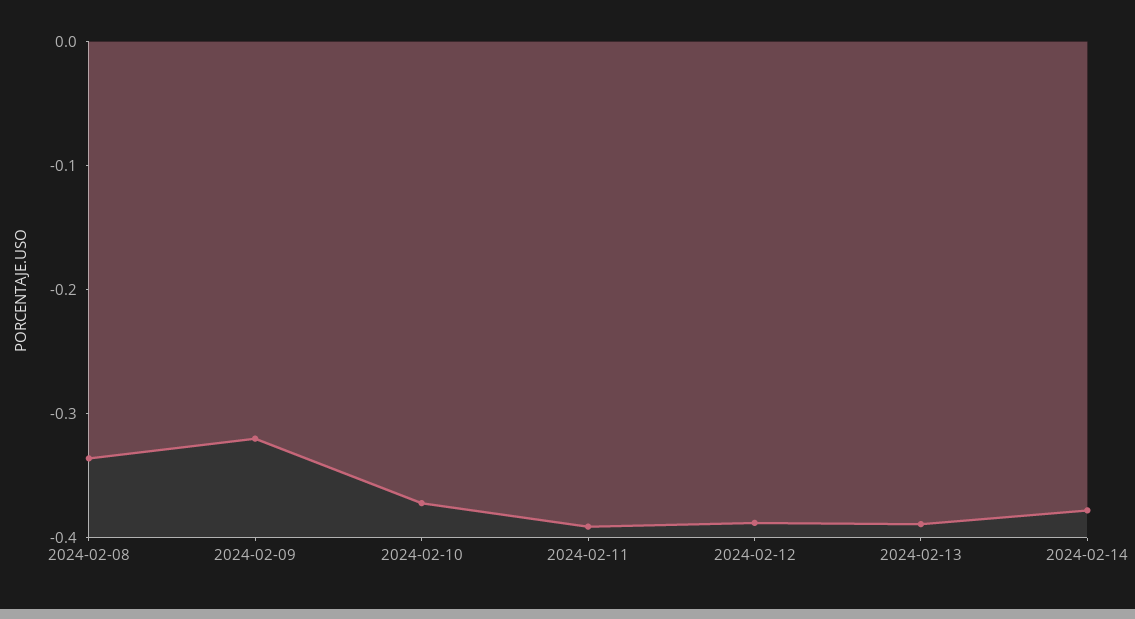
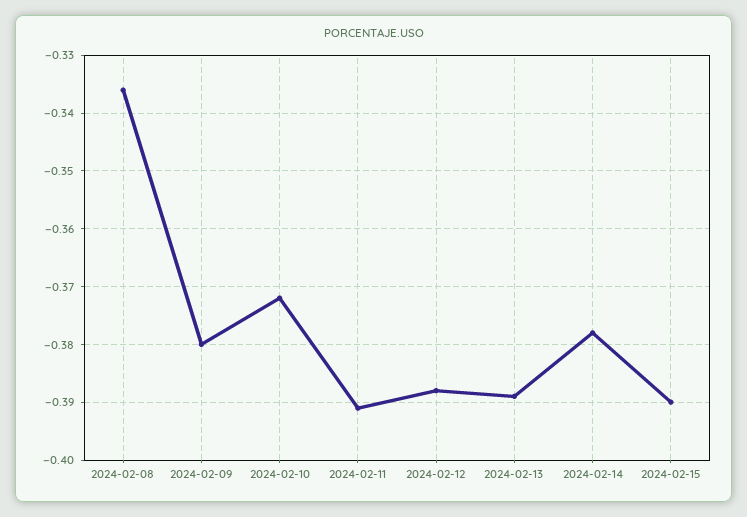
2024-02-09: -0.32 -> -0.38
2024-02-15: none -> -0.39

